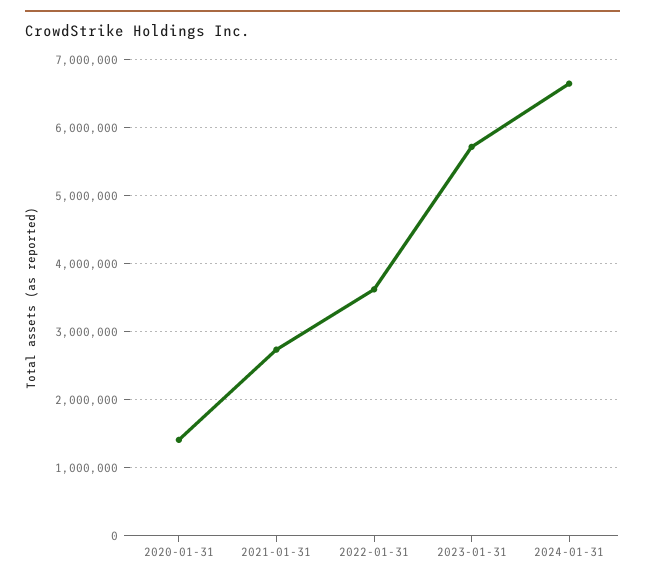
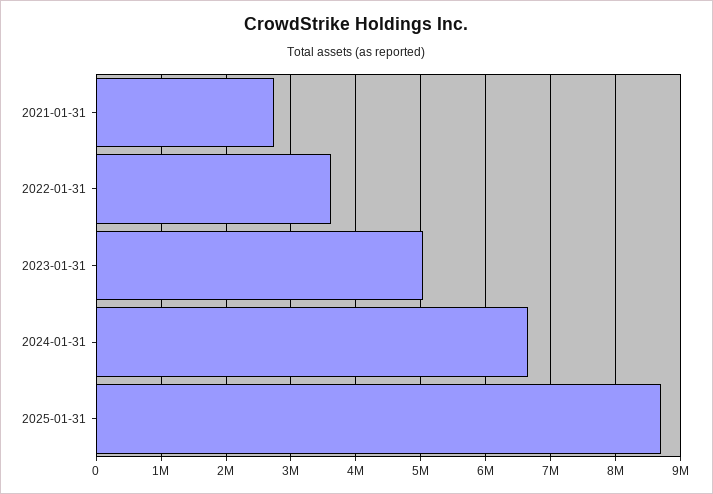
2020-01-31: 1400000 -> none
2023-01-31: 5700000 -> 5000000
2025-01-31: none -> 8700000

